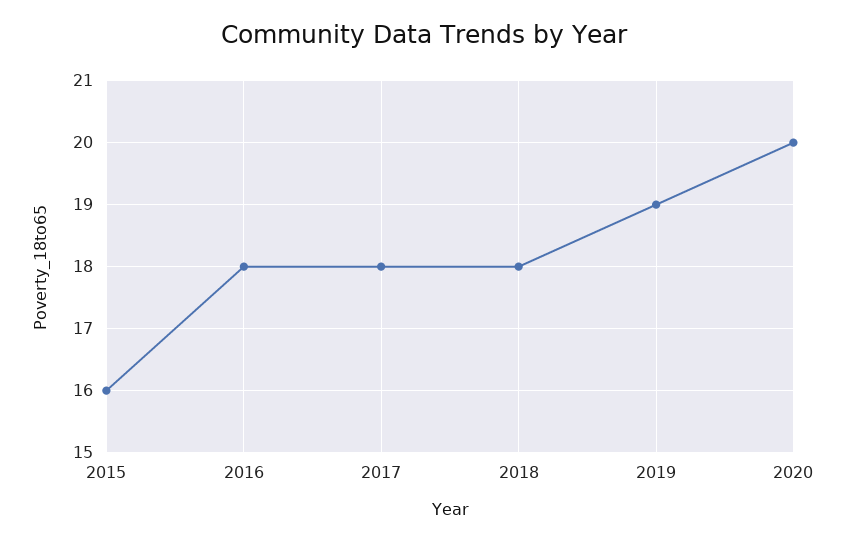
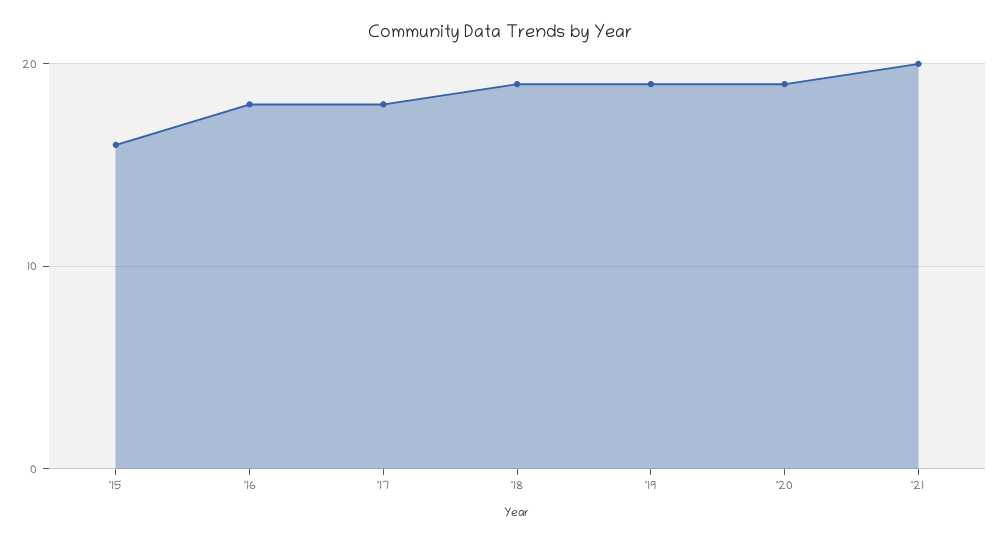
2018: 18 -> 19
2020: 20 -> 19
'21: none -> 20

